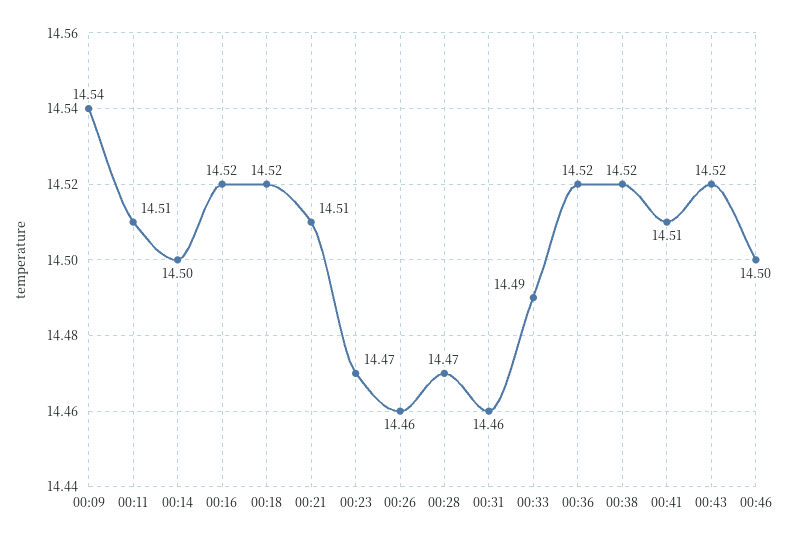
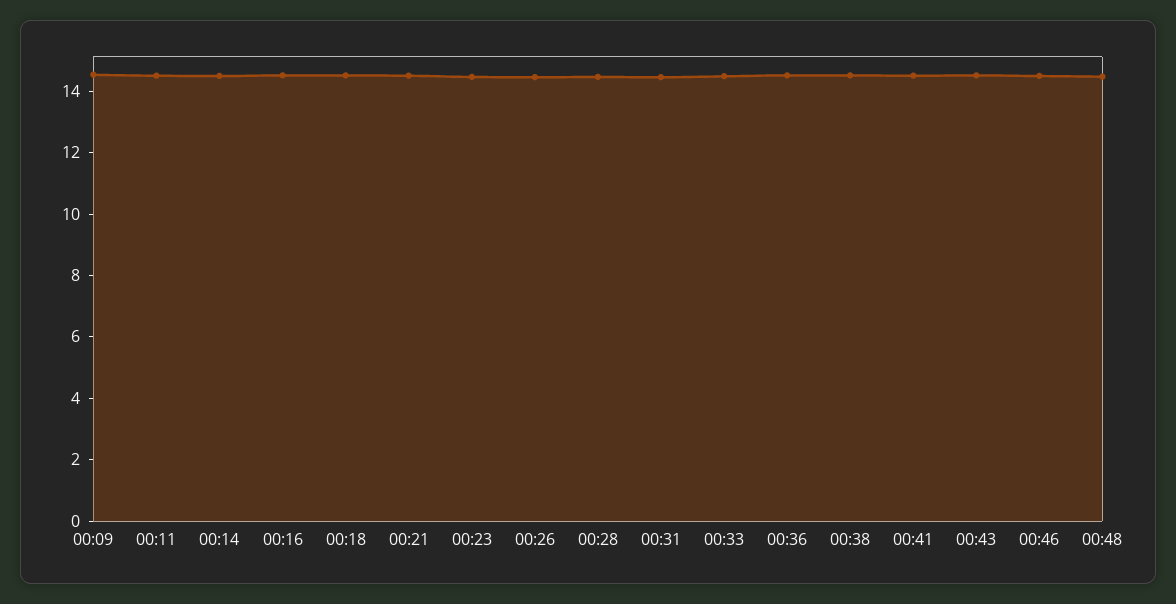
00:48: none -> 14.5

